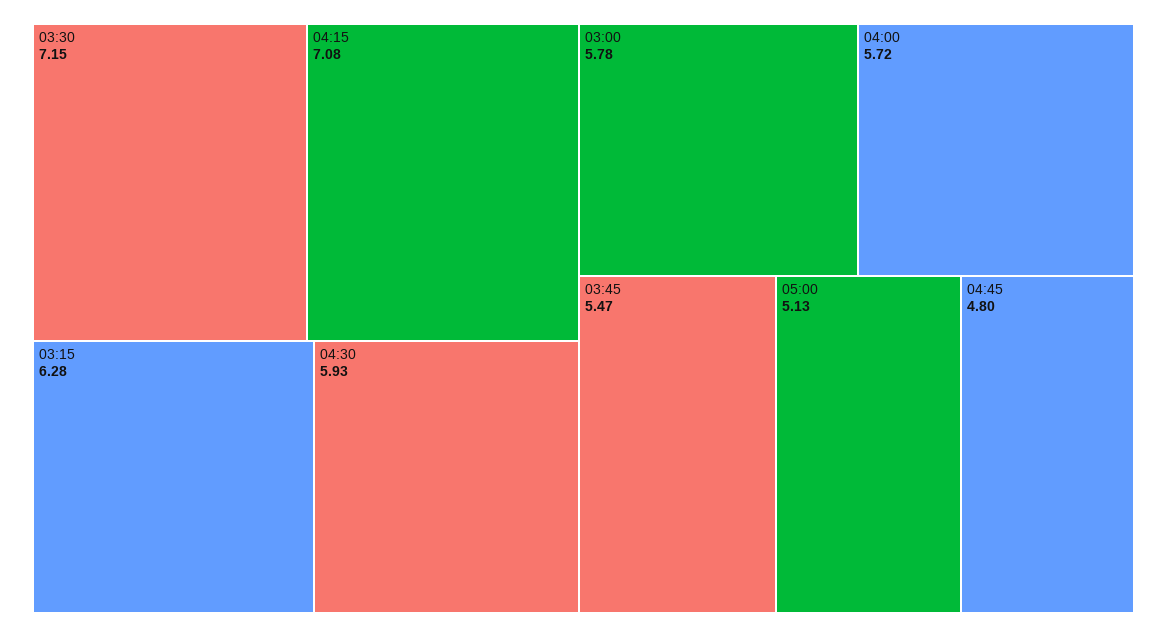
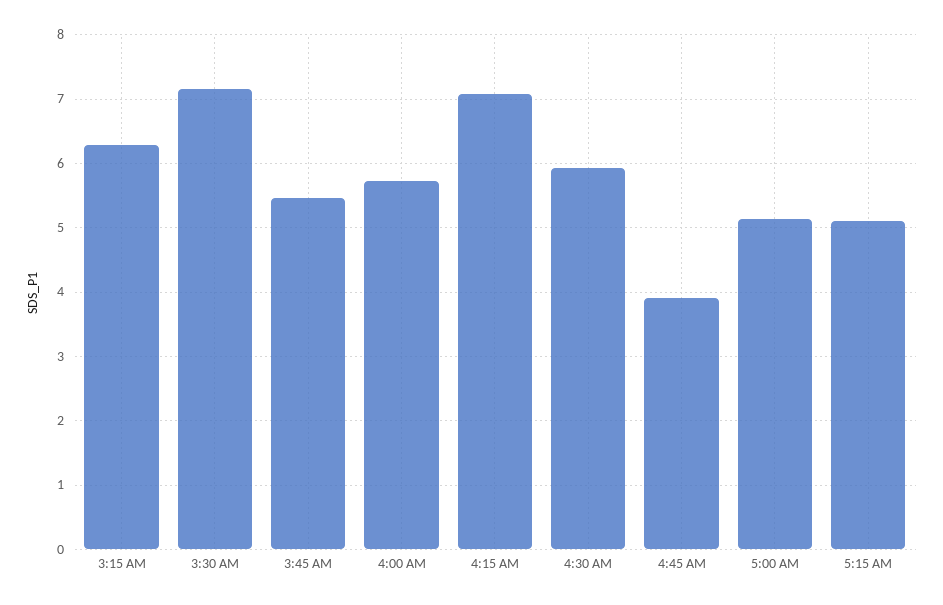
03:00: 5.78 -> none
04:45: 4.8 -> 3.9
5:15 AM: none -> 5.1

